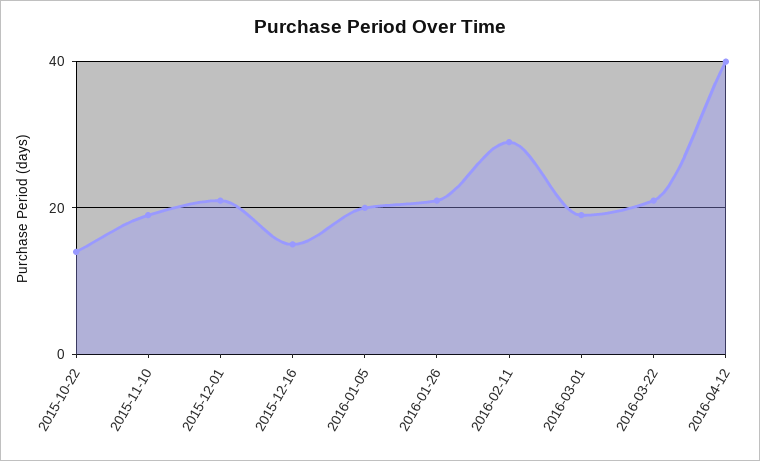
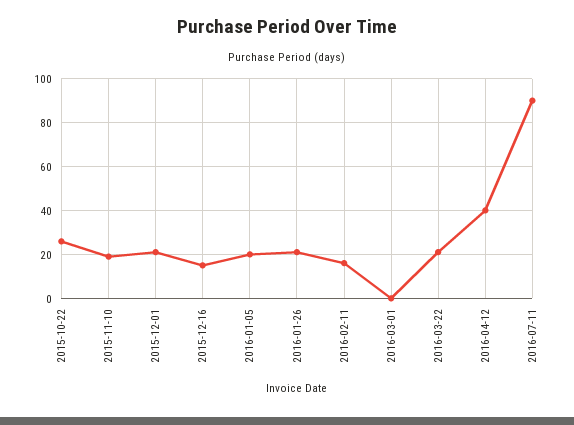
2015-10-22: 15 -> 25
2016-02-11: 30 -> 15
2016-03-01: 20 -> 0
2016-07-11: none -> 90

